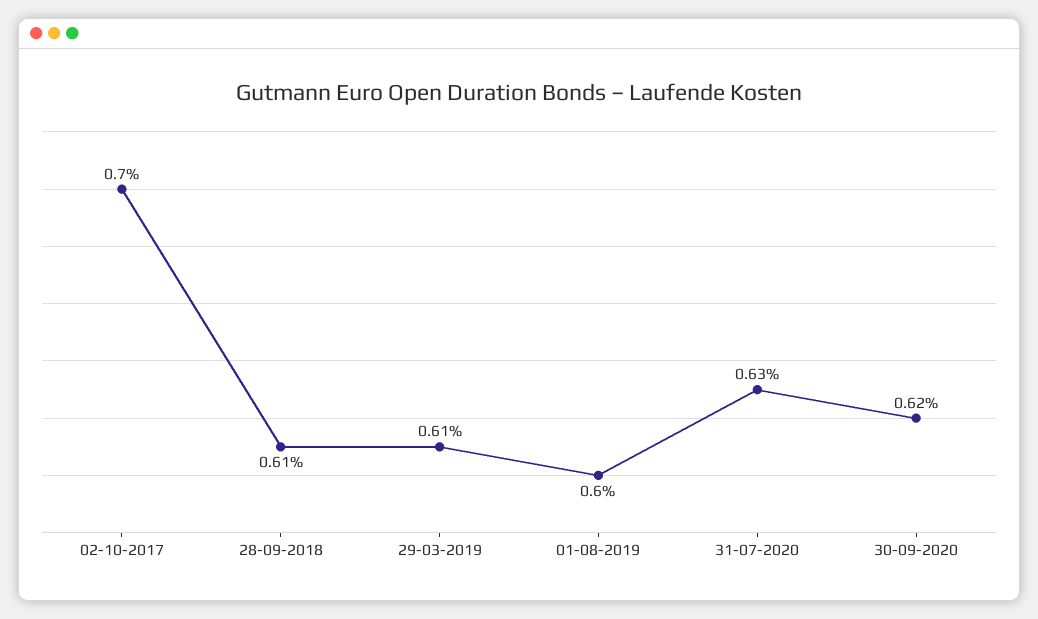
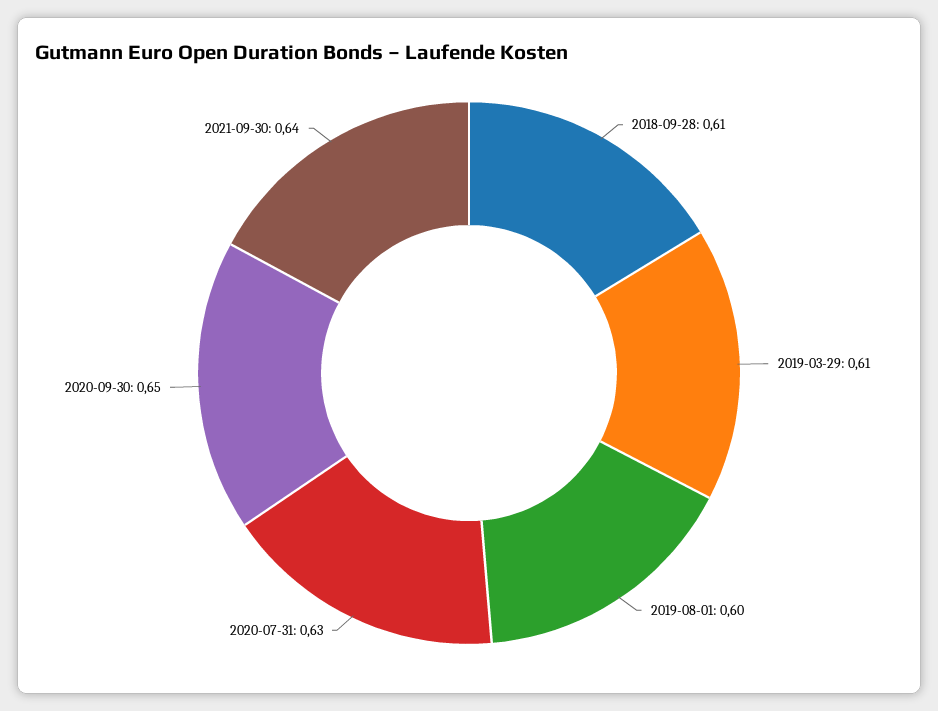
02-10-2017: 0.7 -> none
30-09-2020: 0.62 -> 0.65
2021-09-30: none -> 0.64

